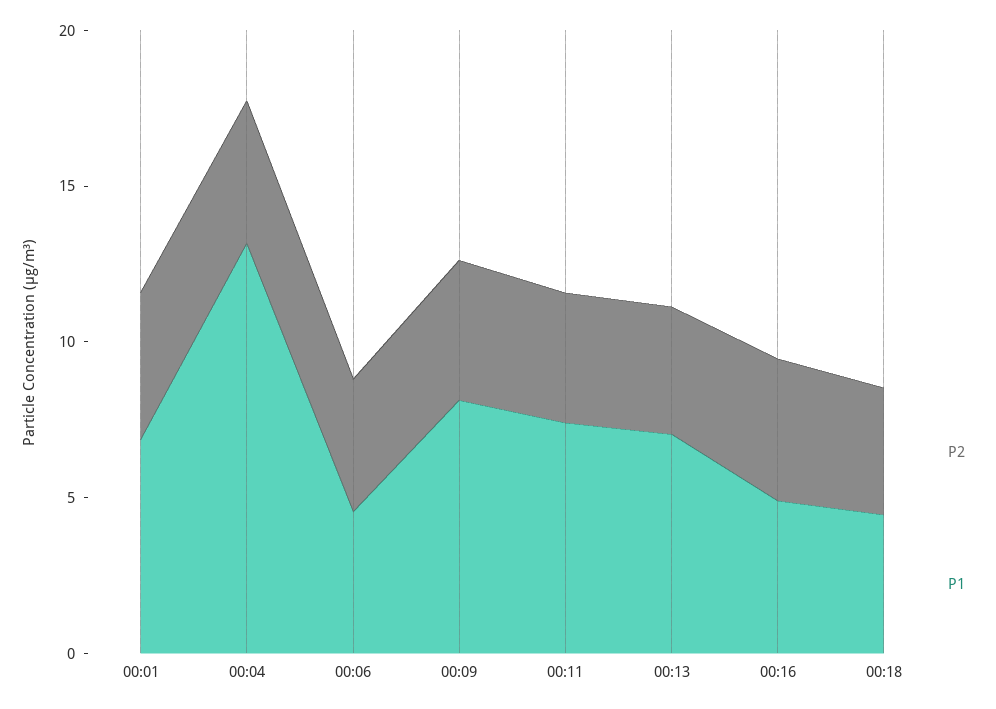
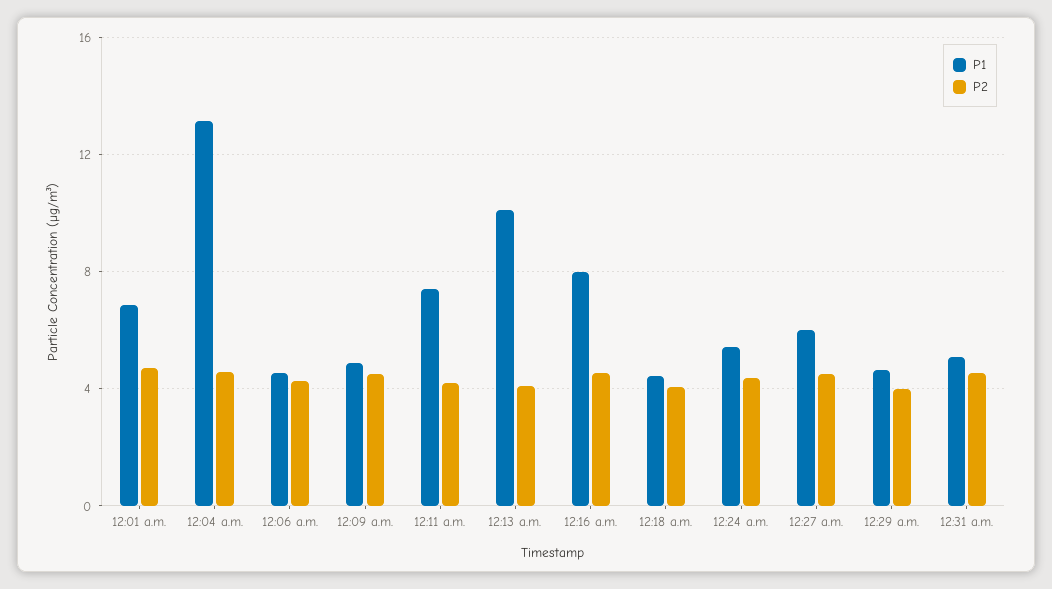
P1, 00:09: 8 -> 5
P1, 00:13: 7 -> 10
P1, 00:16: 5 -> 8
P1, 12:24 a.m.: none -> 5.5
P2, 12:24 a.m.: none -> 4.5
P1, 12:27 a.m.: none -> 6
P2, 12:27 a.m.: none -> 4.5
P1, 12:29 a.m.: none -> 4.5
P2, 12:29 a.m.: none -> 4
P1, 12:31 a.m.: none -> 5
P2, 12:31 a.m.: none -> 4.5

